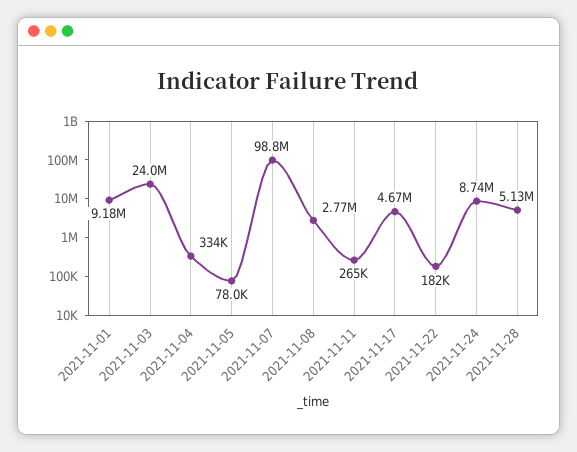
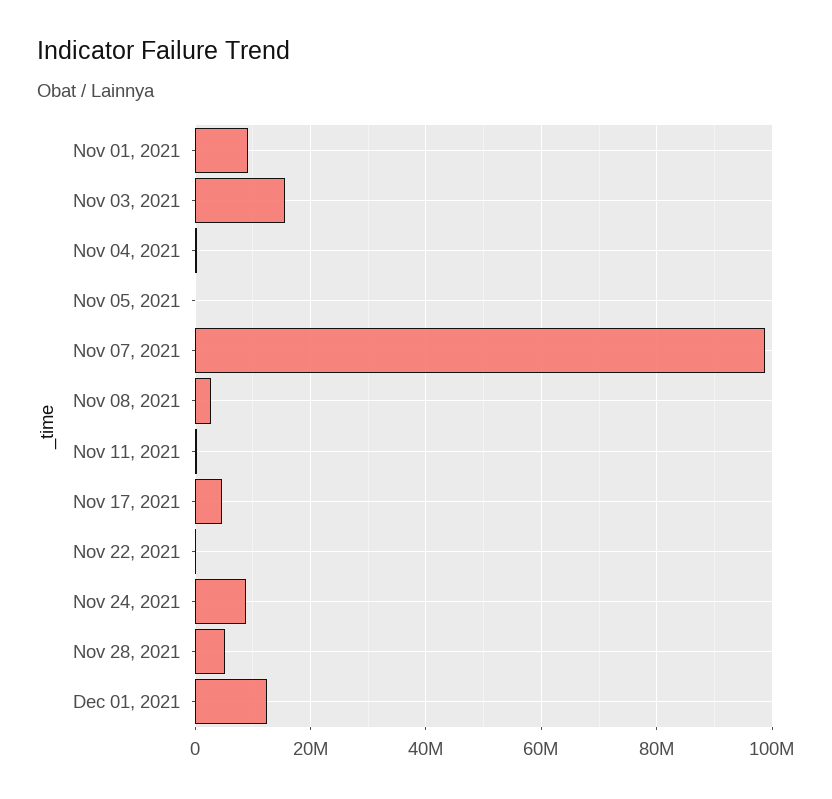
2021-11-03: 24000000 -> 16000000
Dec 01, 2021: none -> 12000000

